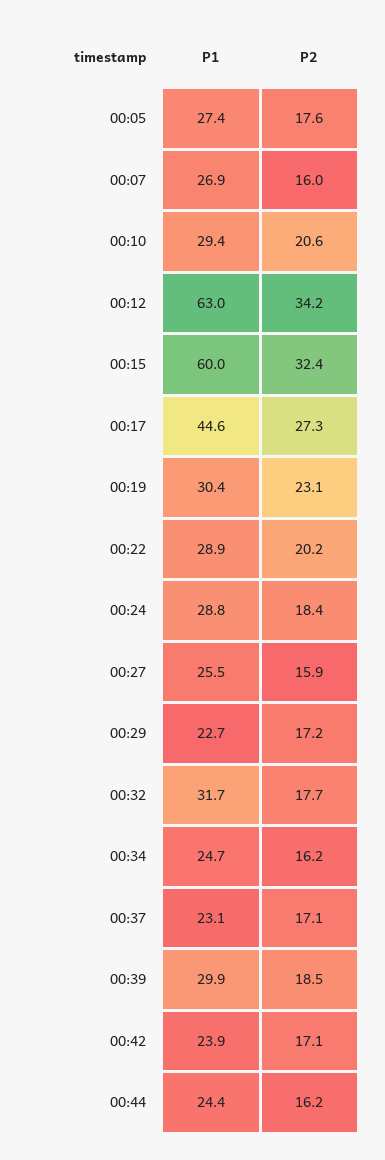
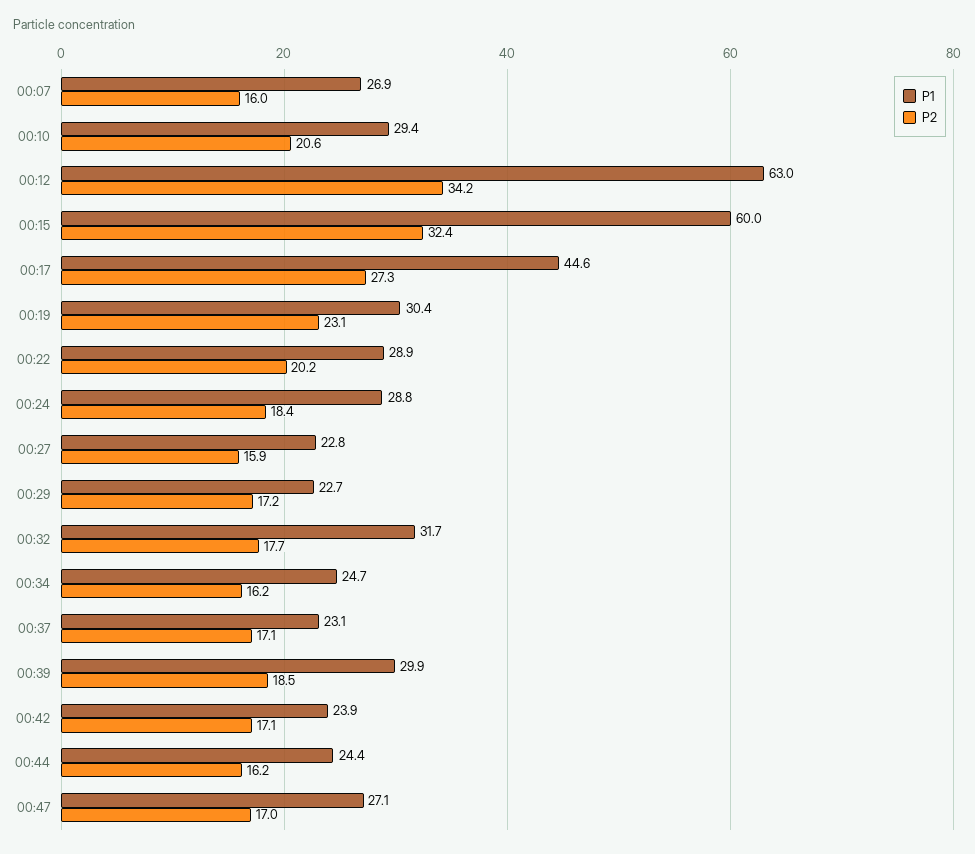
P1, 00:05: 27.4 -> none
P2, 00:05: 17.6 -> none
P1, 00:27: 25.5 -> 22.8
P1, 00:47: none -> 27.1
P2, 00:47: none -> 17

